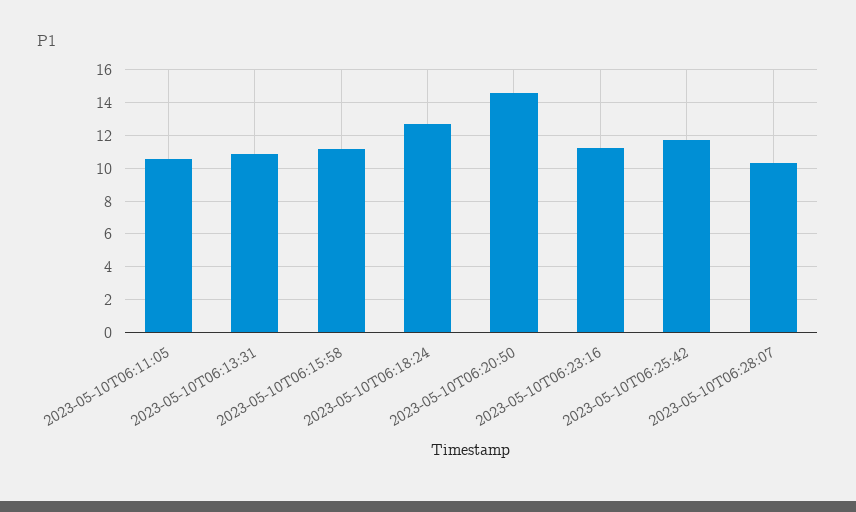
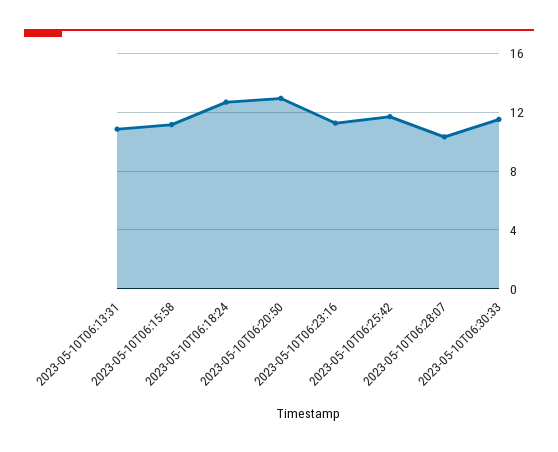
2023-05-10T06:11:05: 10.5 -> none
2023-05-10T06:20:50: 14.5 -> 13
2023-05-10T06:30:33: none -> 11.5

